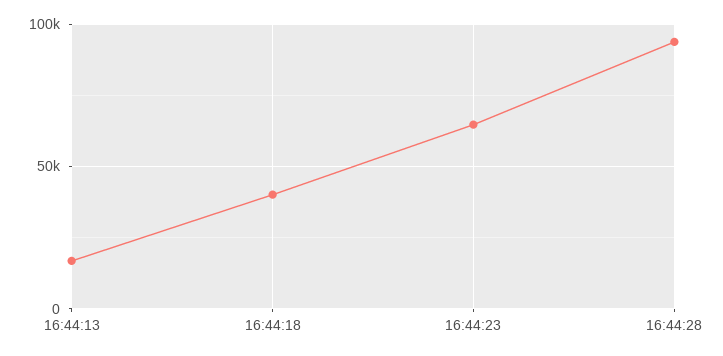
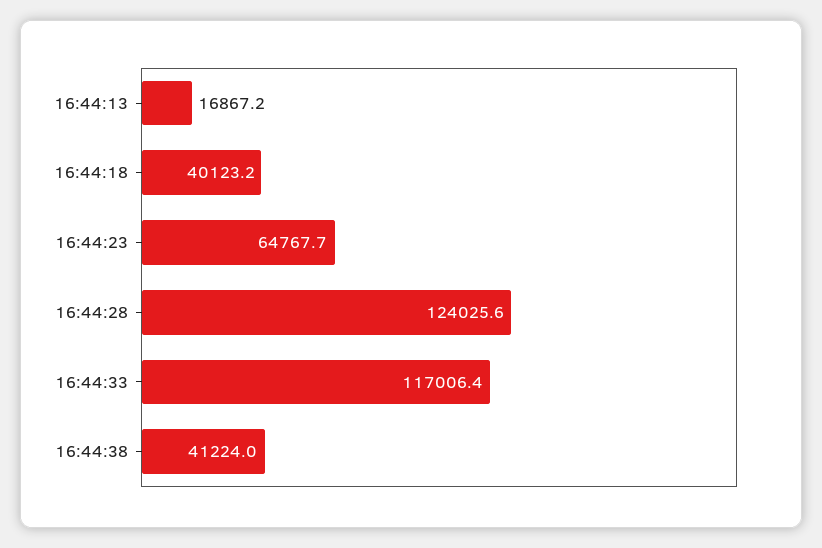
16:44:28: 95000 -> 124025.6
16:44:33: none -> 117006.4
16:44:38: none -> 41224

